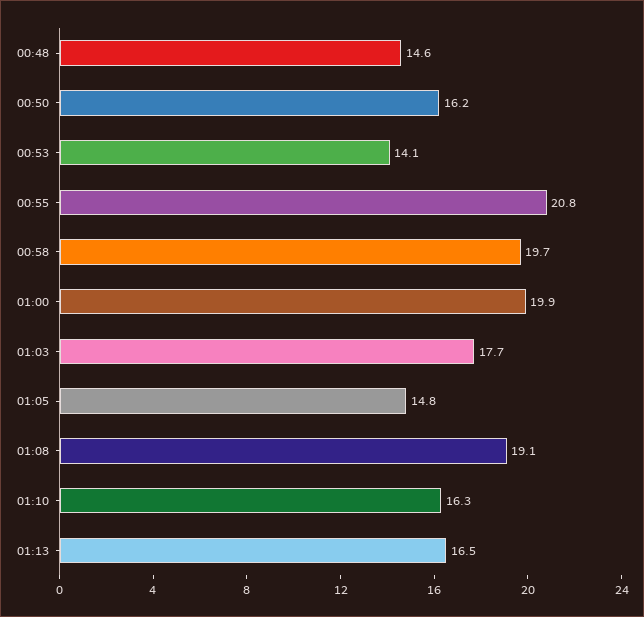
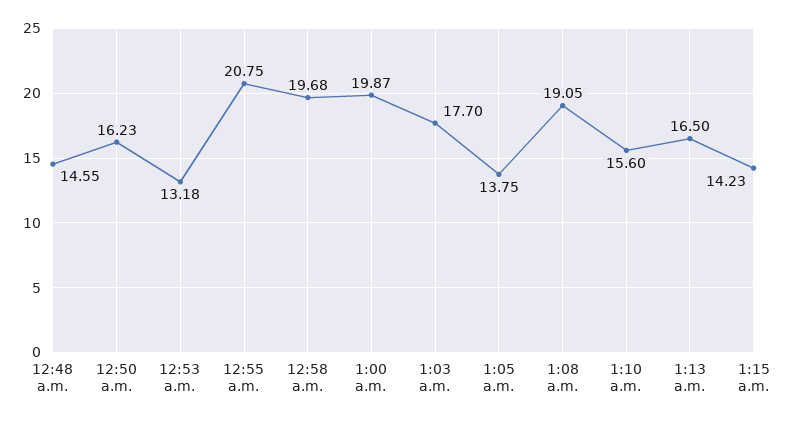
00:53: 14.1 -> 13.18
01:05: 14.8 -> 13.75
01:10: 16.3 -> 15.6
1:15 a.m.: none -> 14.23

